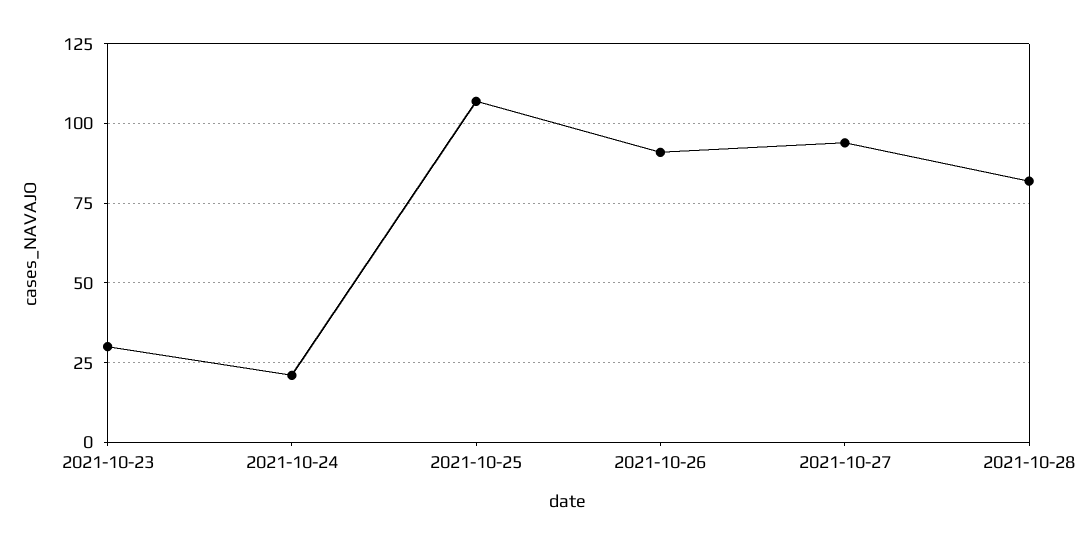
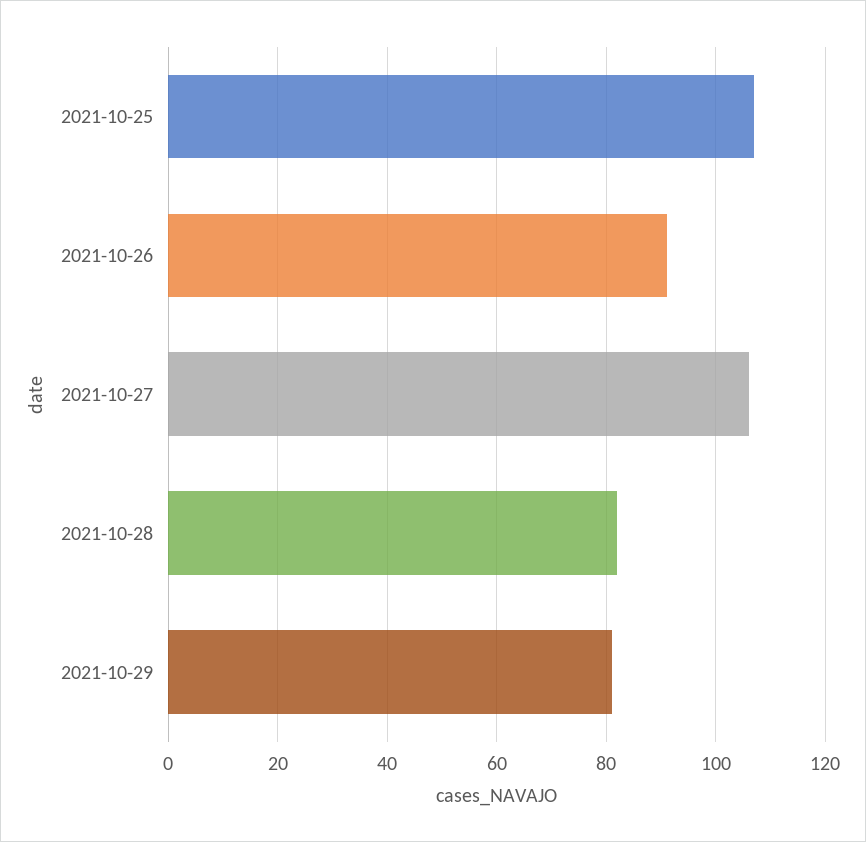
2021-10-23: 30 -> none
2021-10-24: 20 -> none
2021-10-27: 95 -> 105
2021-10-29: none -> 80

